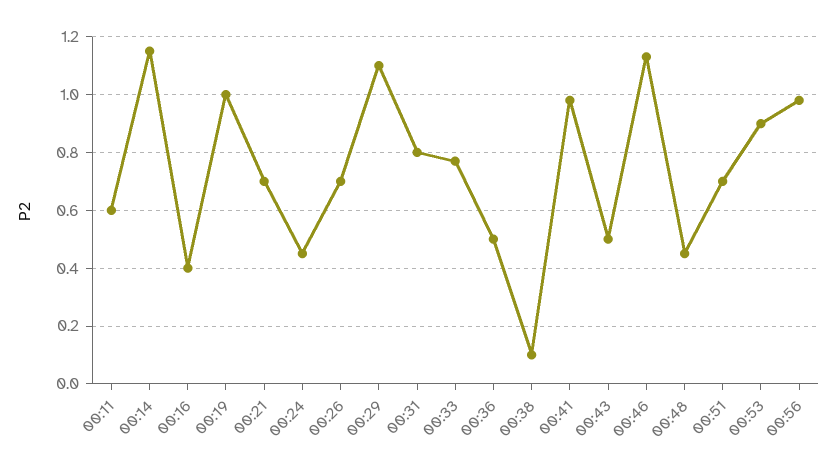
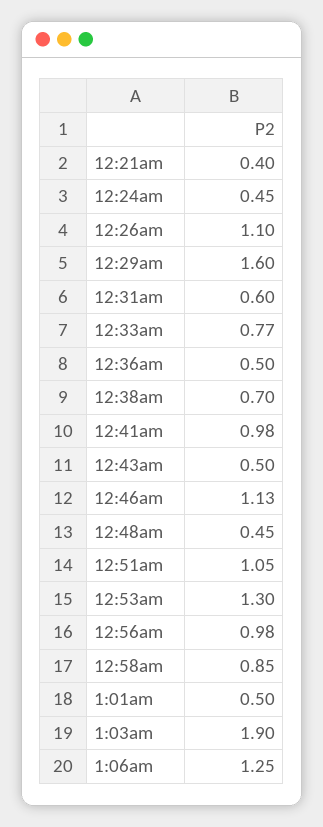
00:11: 0.6 -> none
00:14: 1.15 -> none
00:16: 0.4 -> none
00:19: 1 -> none
00:21: 0.7 -> 0.4
00:26: 0.7 -> 1.1
00:29: 1.1 -> 1.6
00:31: 0.8 -> 0.6
00:38: 0.1 -> 0.7
00:51: 0.7 -> 1.05
00:53: 0.9 -> 1.3
12:58am: none -> 0.85
1:01am: none -> 0.5
1:03am: none -> 1.9
1:06am: none -> 1.25

